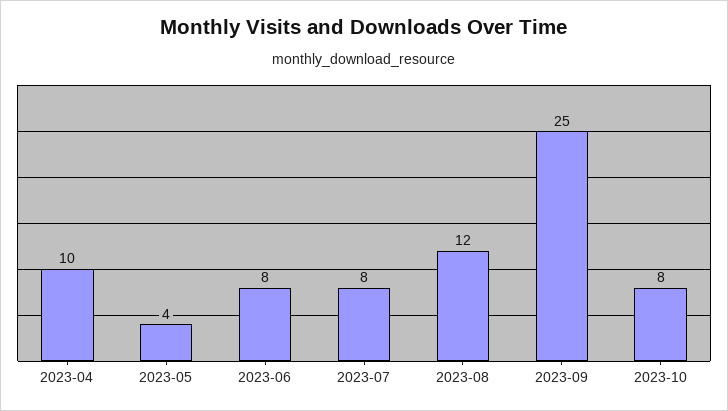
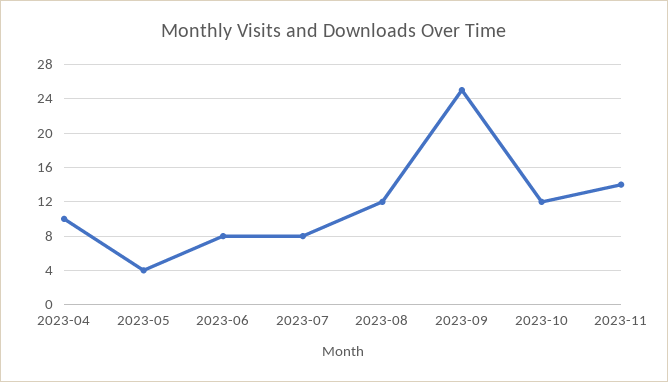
2023-10: 8 -> 12
2023-11: none -> 14

